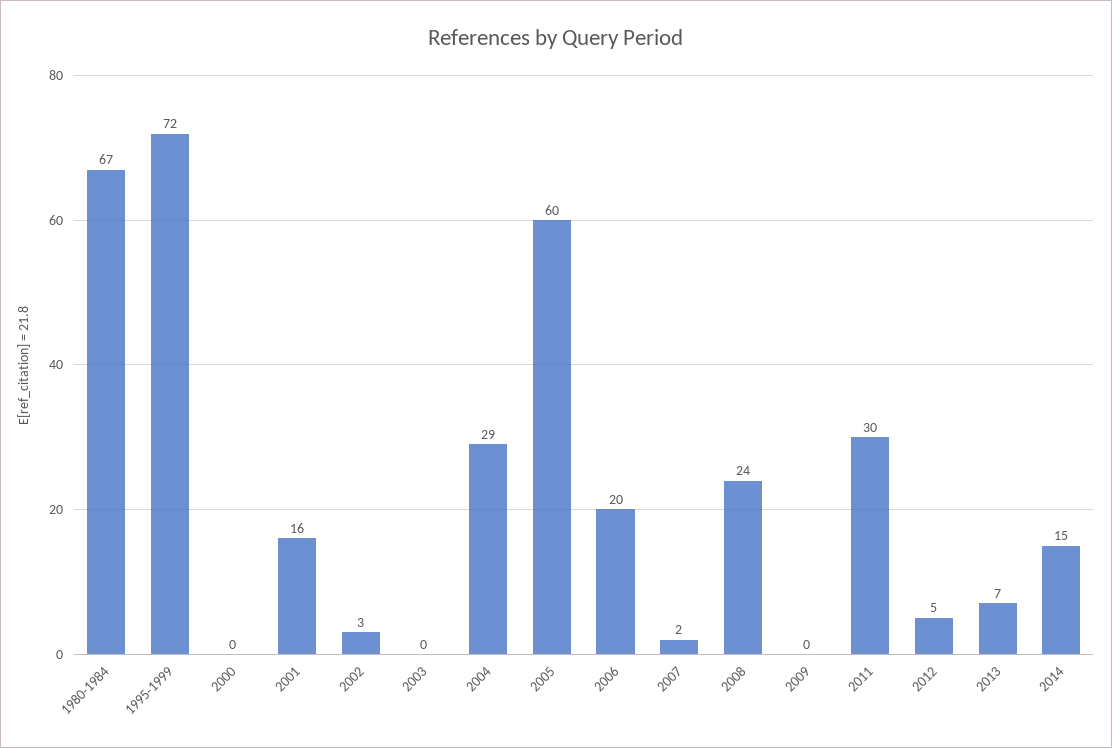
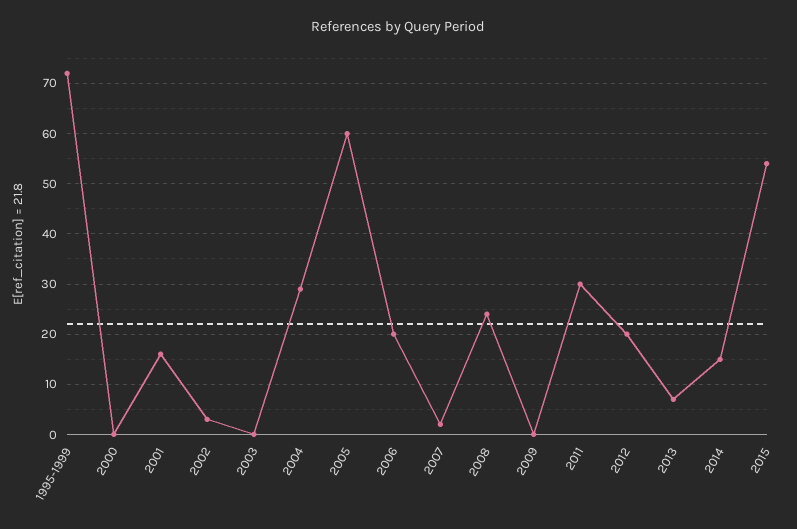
1980-1984: 67 -> none
2012: 5 -> 20
2015: none -> 55

